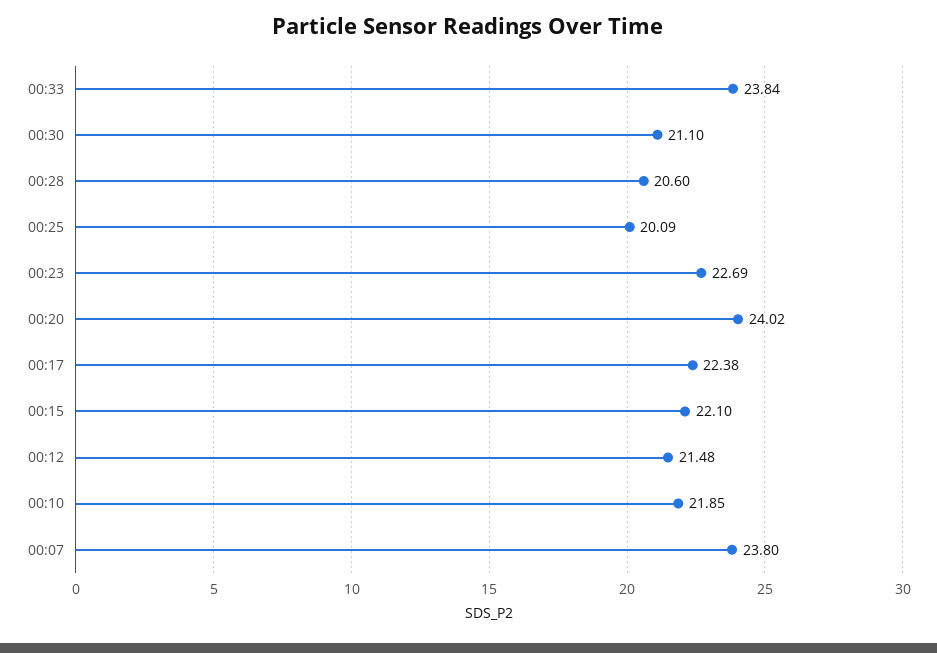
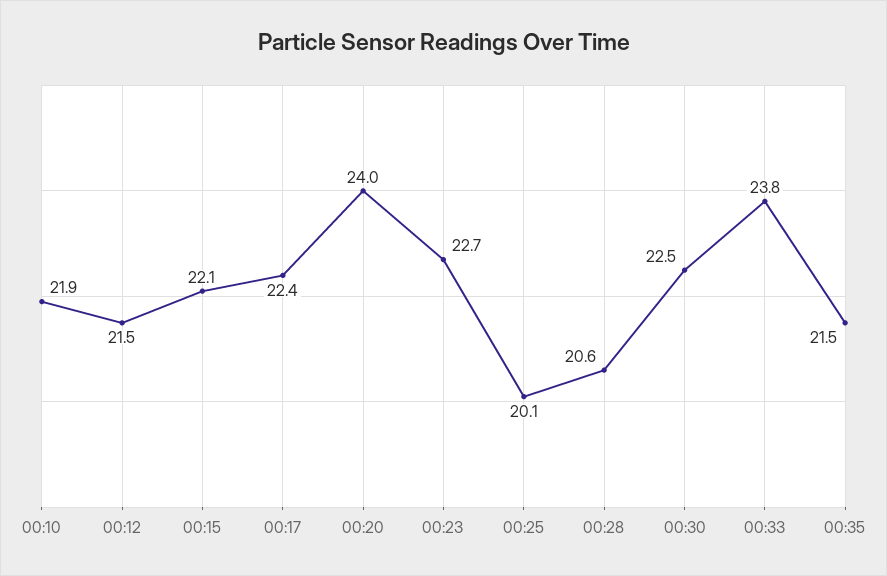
00:30: 21.1 -> 22.5
00:07: 23.8 -> none
00:35: none -> 21.5

